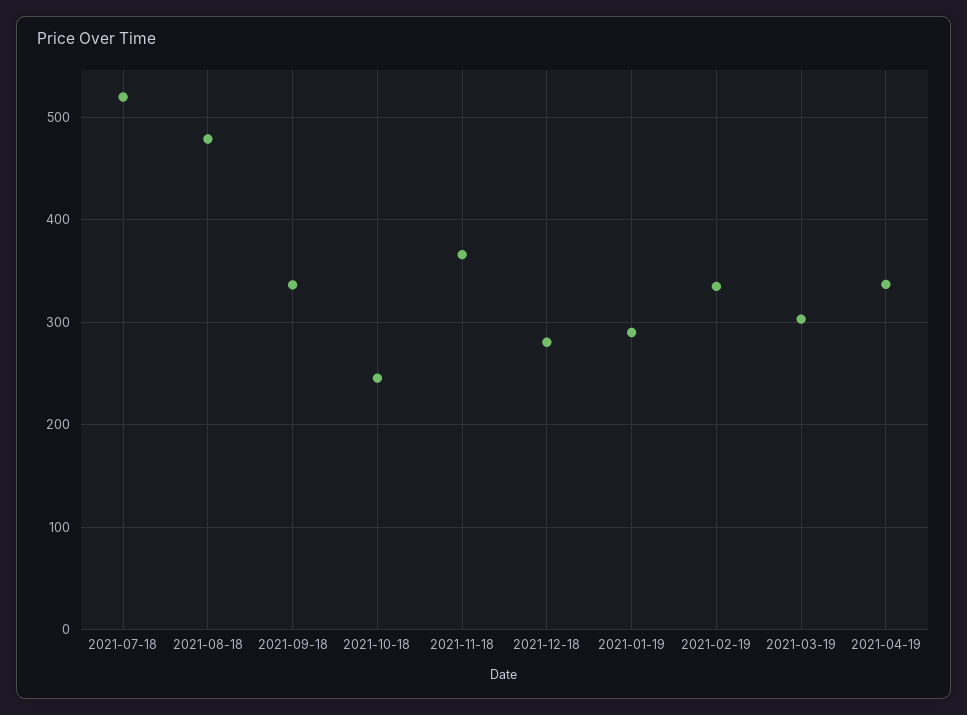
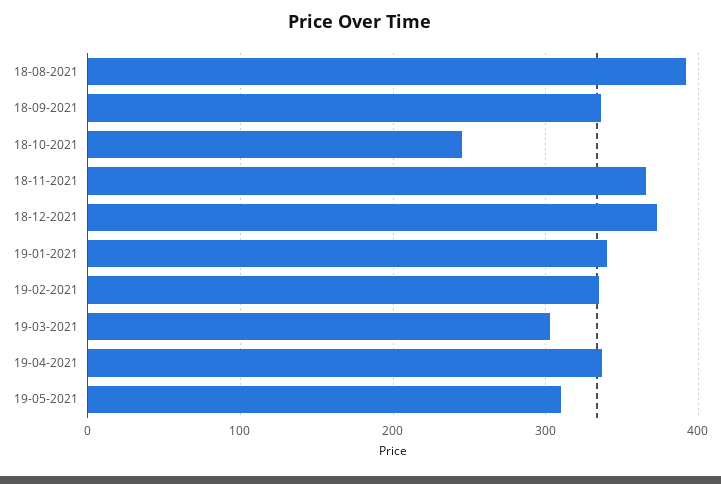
2021-07-18: 520 -> none
2021-08-18: 480 -> 390
2021-12-18: 280 -> 370
2021-01-19: 290 -> 340
19-05-2021: none -> 310

